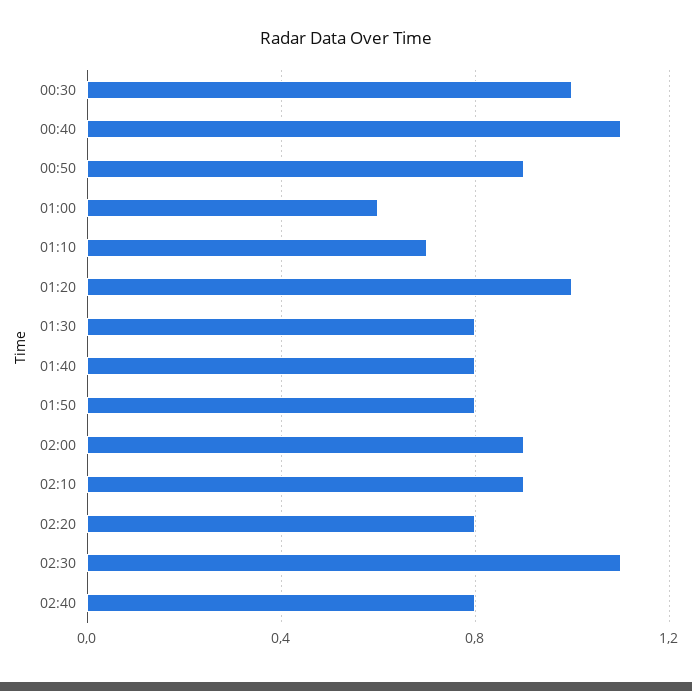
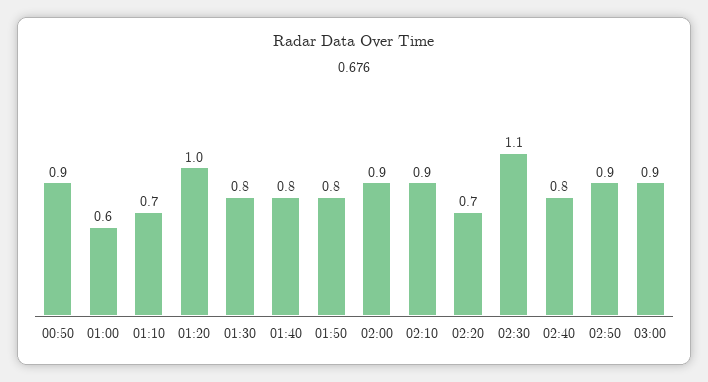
00:30: 1 -> none
00:40: 1.1 -> none
02:20: 0.8 -> 0.7
02:50: none -> 0.9
03:00: none -> 0.9

